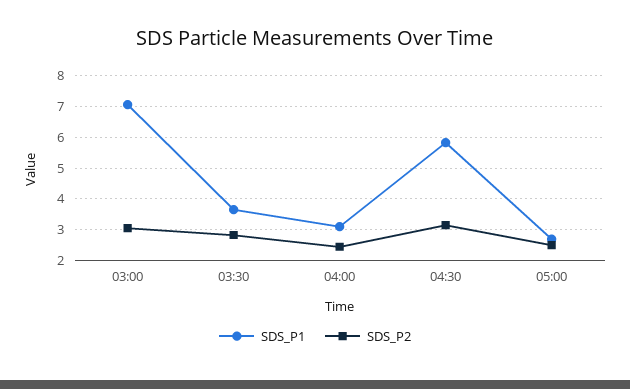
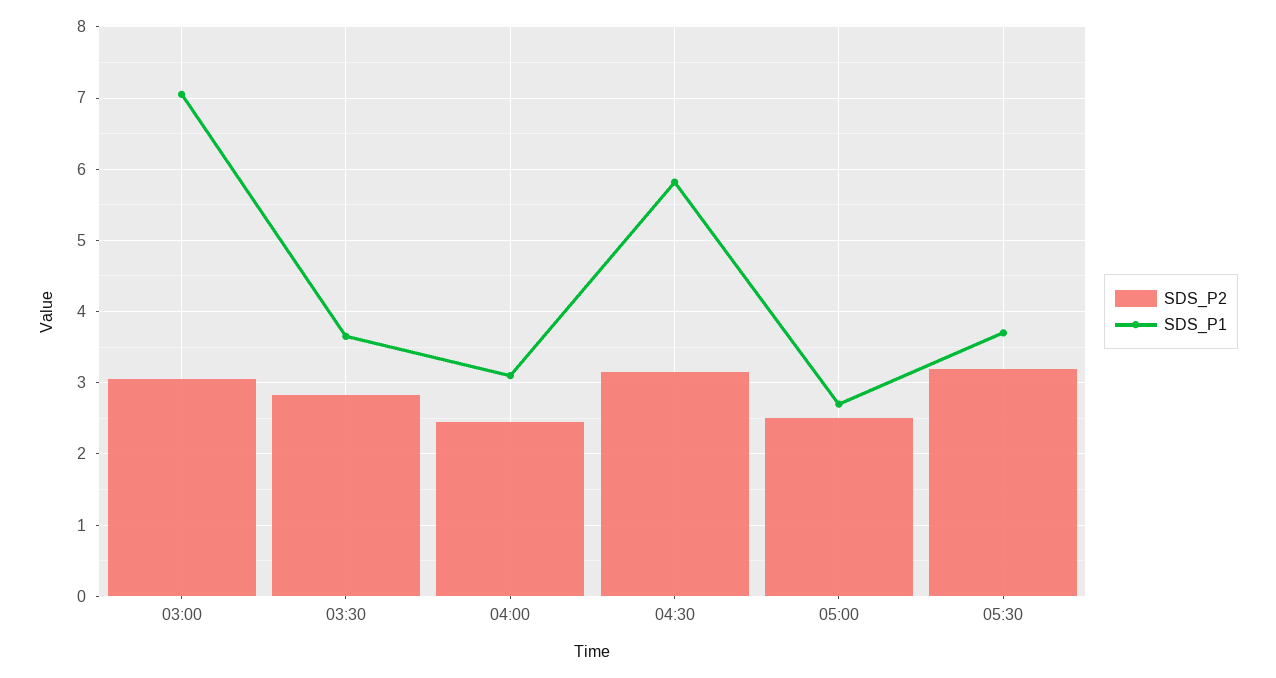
SDS_P2, 05:30: none -> 3.2
SDS_P1, 05:30: none -> 3.7

